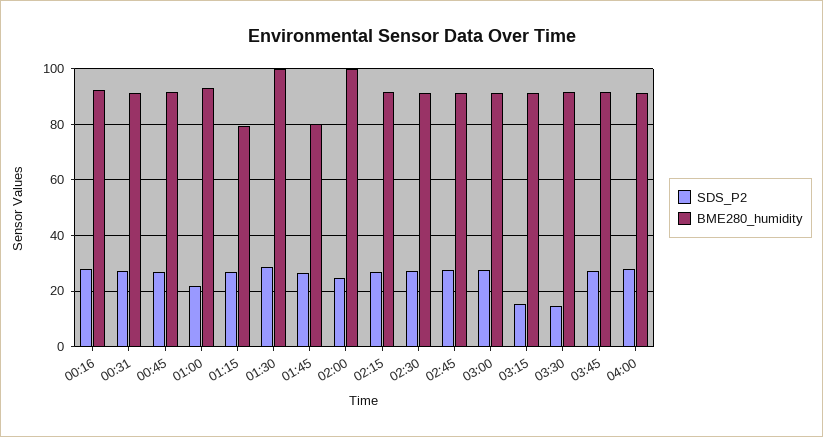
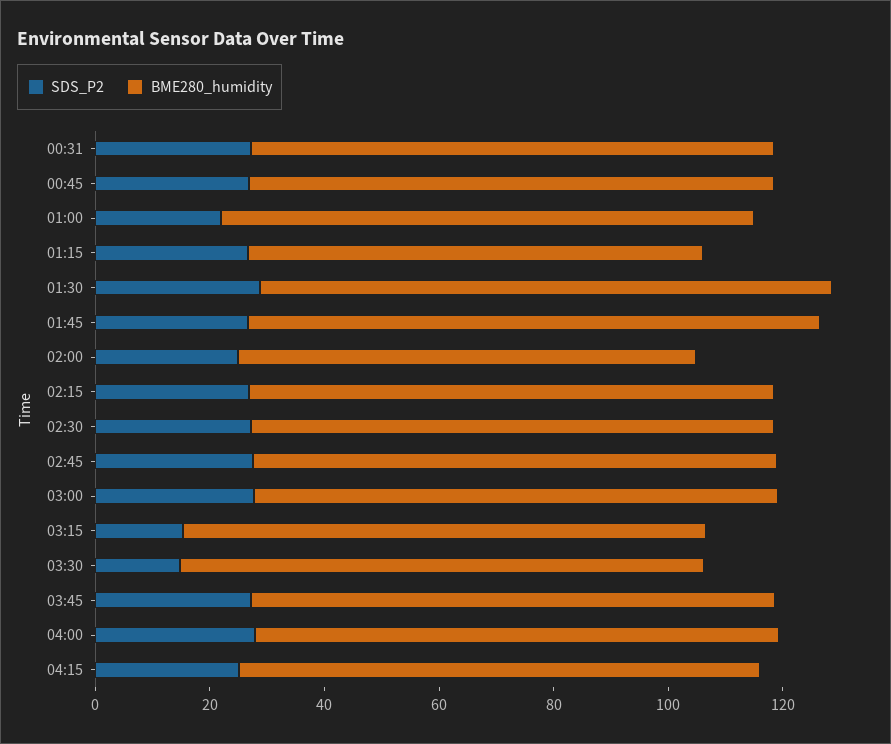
SDS_P2, 00:16: 27.5 -> none
BME280_humidity, 00:16: 92.5 -> none
BME280_humidity, 01:45: 80 -> 100
BME280_humidity, 02:00: 100 -> 80
SDS_P2, 04:15: none -> 25
BME280_humidity, 04:15: none -> 90

